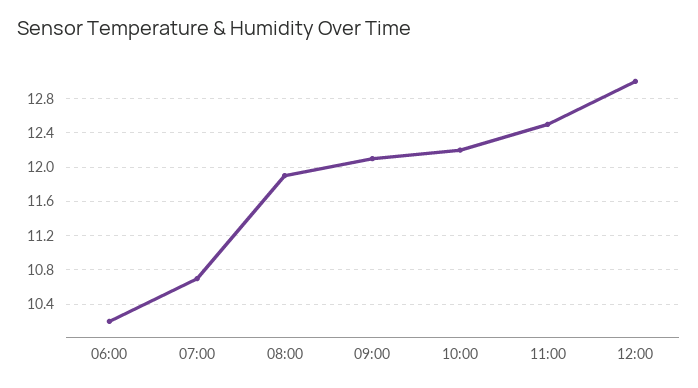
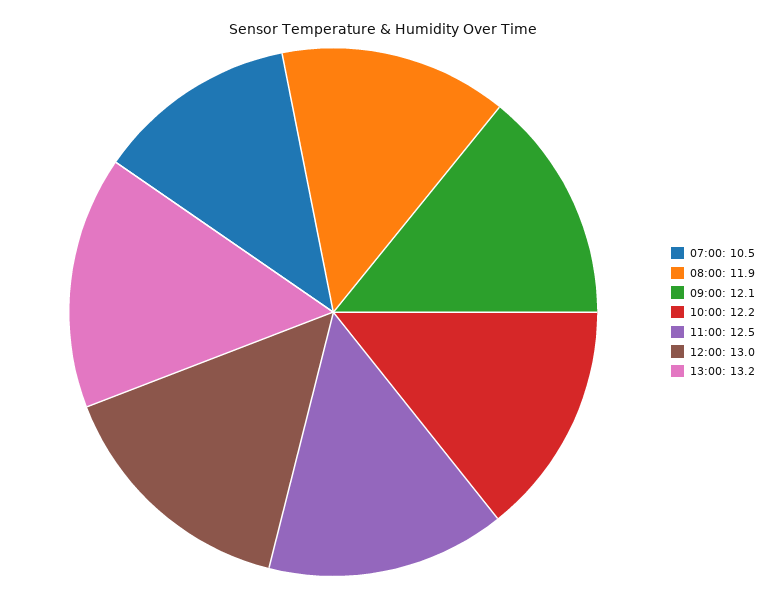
06:00: 10.2 -> none
07:00: 10.7 -> 10.5
13:00: none -> 13.2

